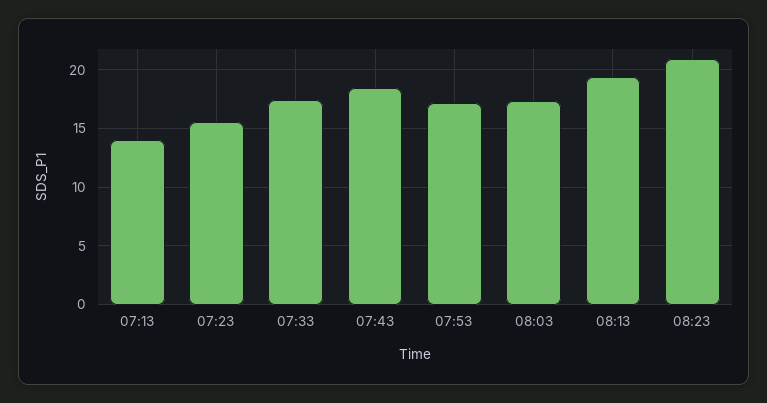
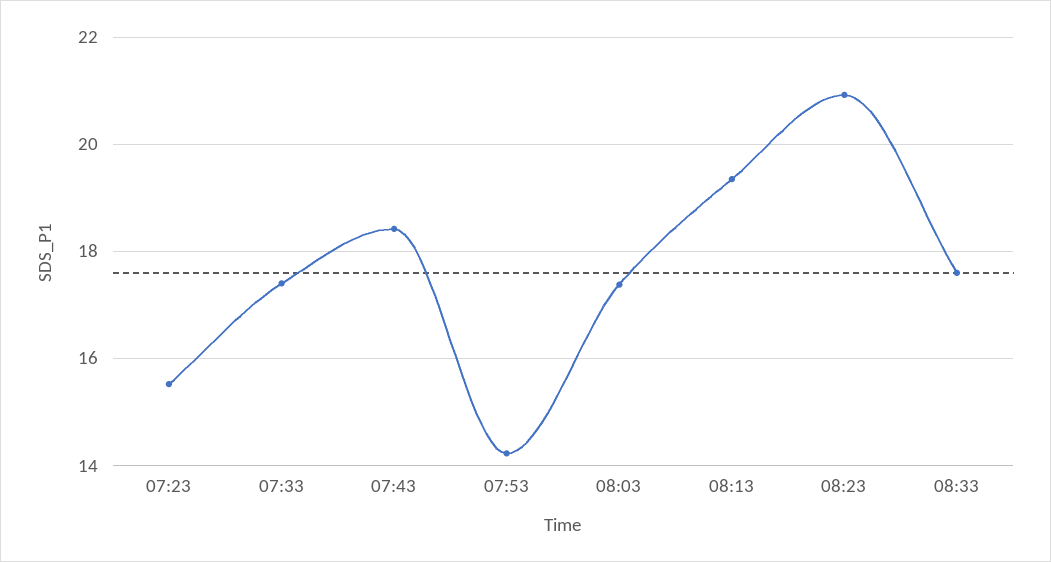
07:13: 14 -> none
07:53: 17 -> 14.2
08:33: none -> 17.6

